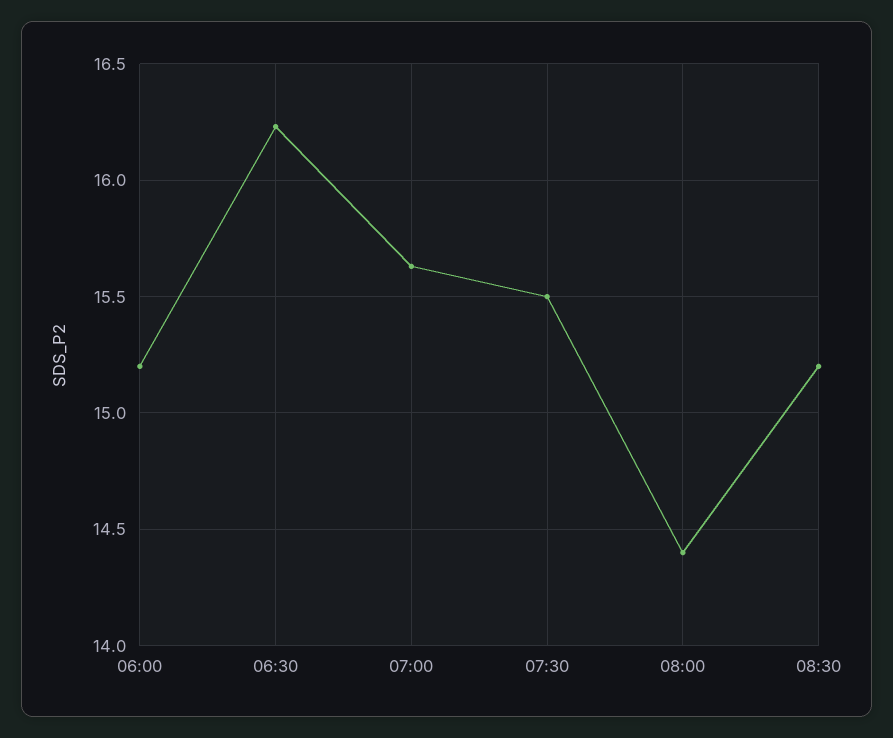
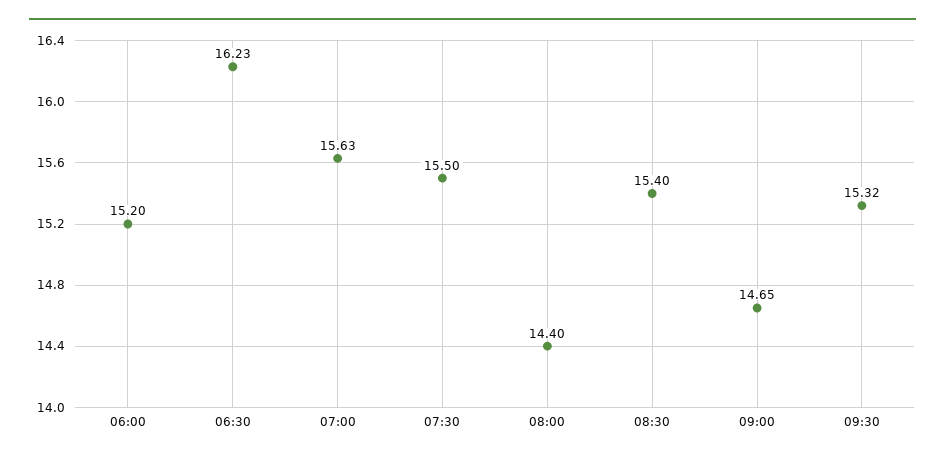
08:30: 15.2 -> 15.4
09:00: none -> 14.65
09:30: none -> 15.32

